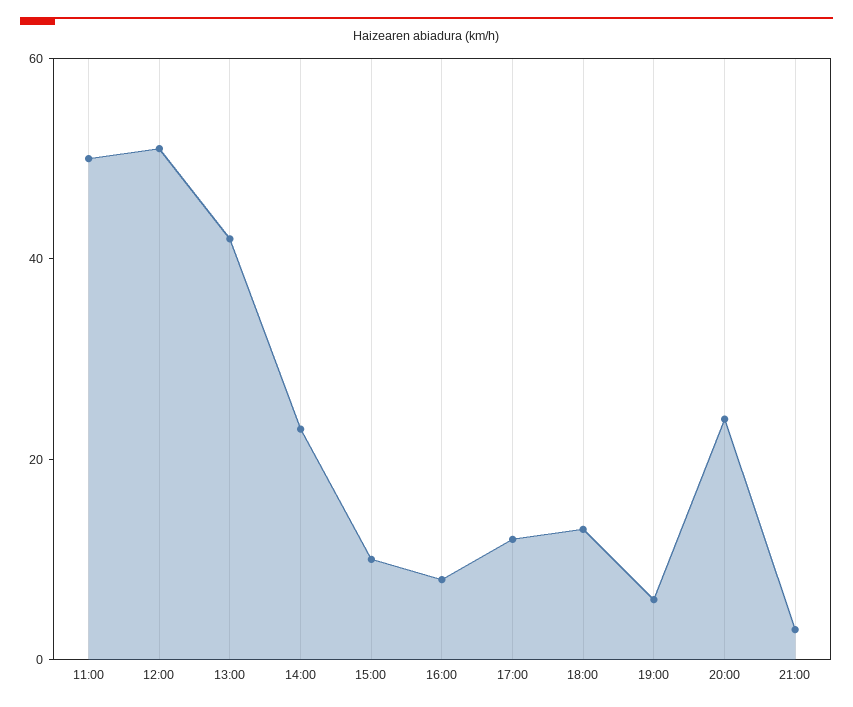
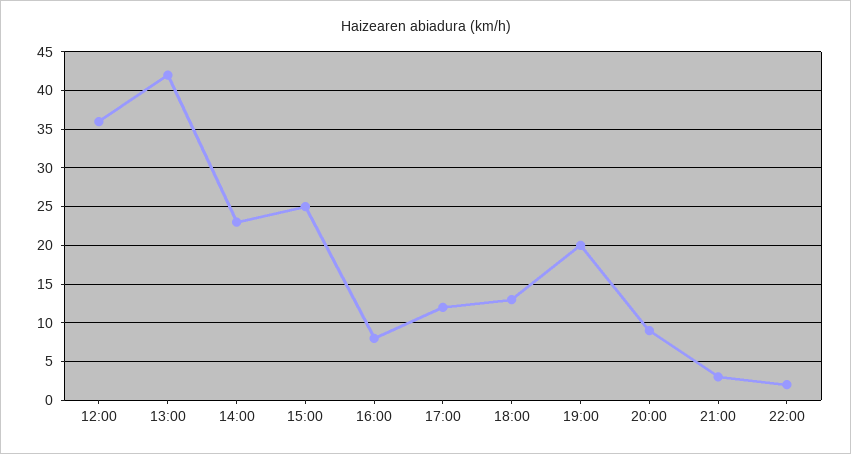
11:00: 50 -> none
12:00: 50 -> 36
15:00: 10 -> 25
19:00: 5 -> 20
20:00: 25 -> 9
22:00: none -> 2

